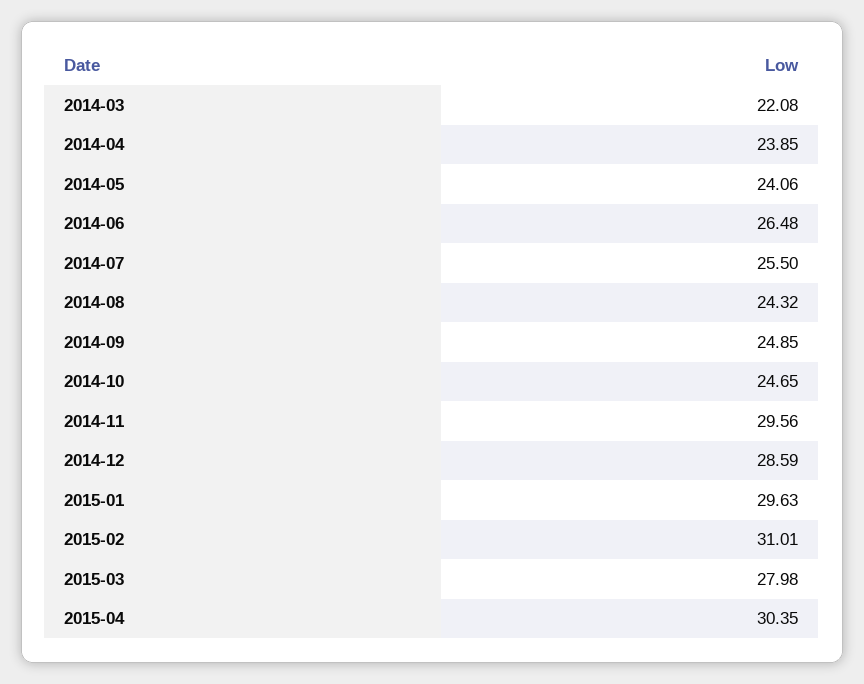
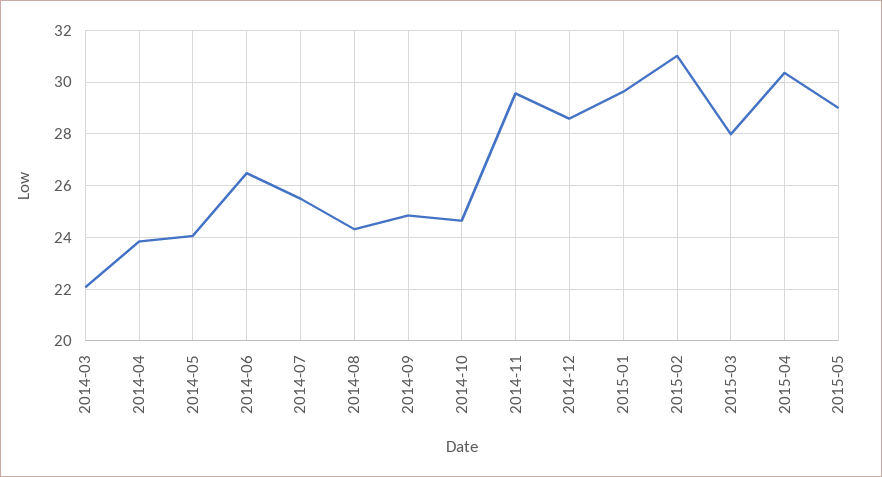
2015-05: none -> 29

